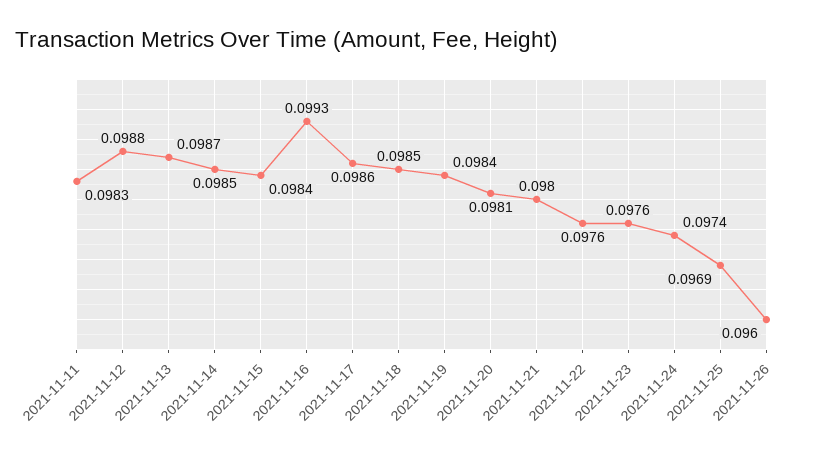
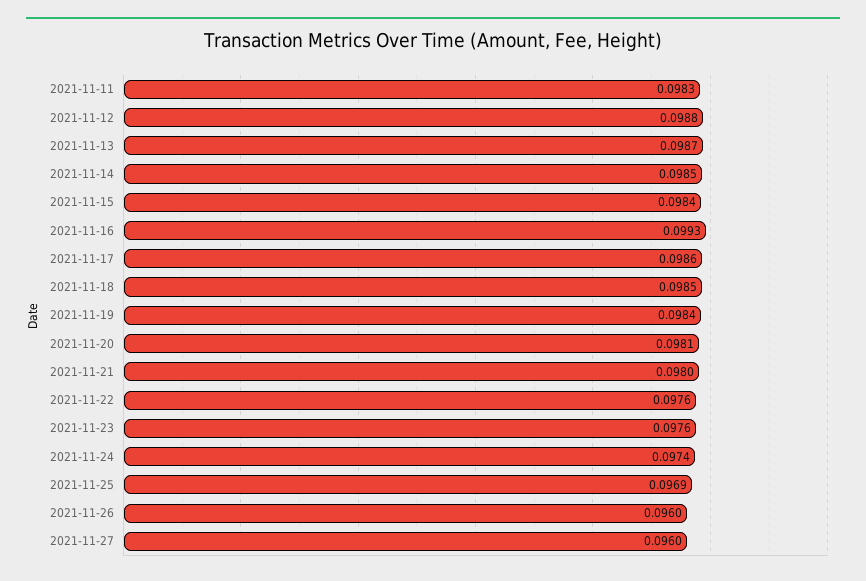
2021-11-27: none -> 0.096

